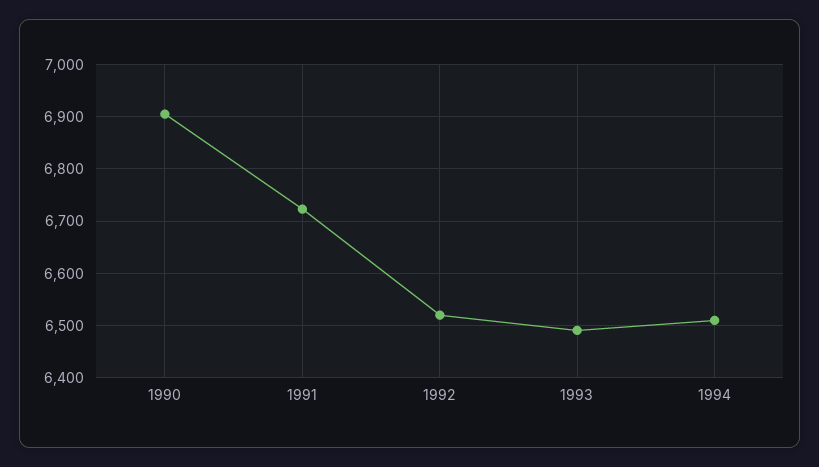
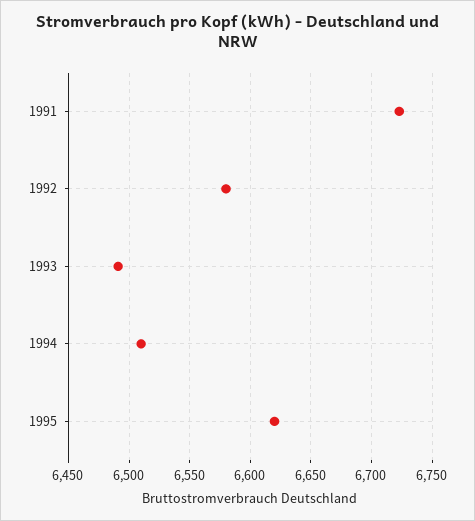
1990: 6900 -> none
1992: 6520 -> 6580
1995: none -> 6620

